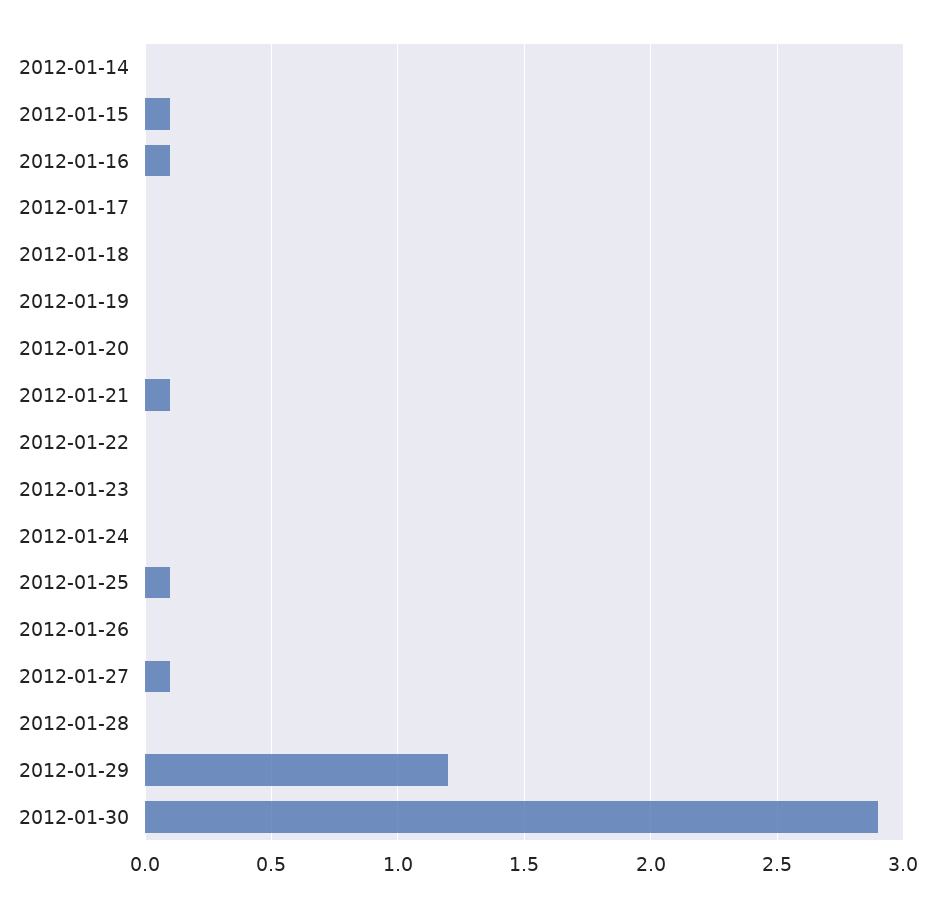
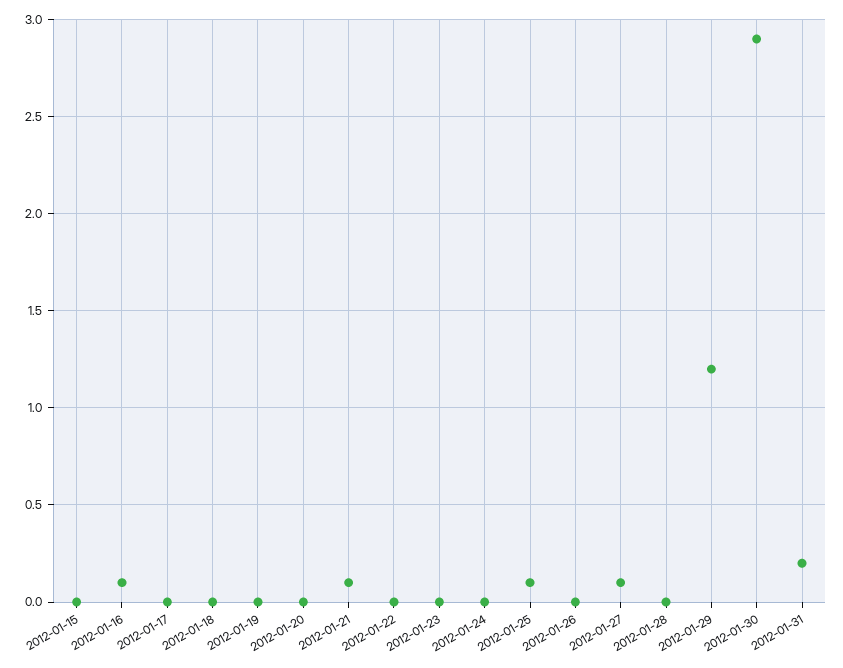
2012-01-14: 0 -> none
2012-01-15: 0.1 -> 0
2012-01-31: none -> 0.2

